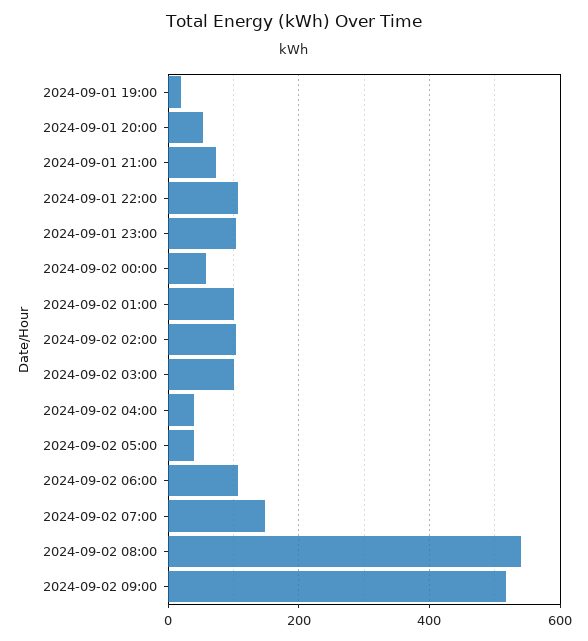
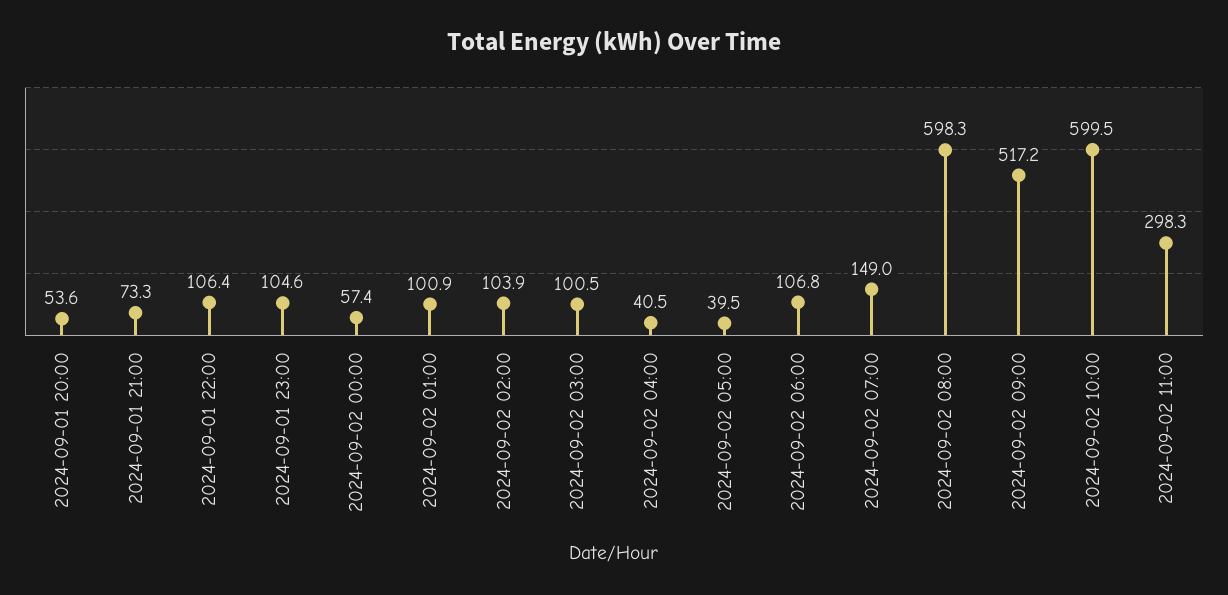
2024-09-01 19:00: 20 -> none
2024-09-02 08:00: 540 -> 598.3
2024-09-02 10:00: none -> 599.5
2024-09-02 11:00: none -> 298.3

